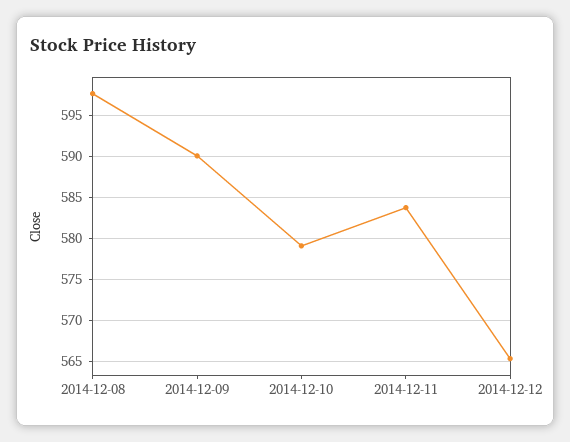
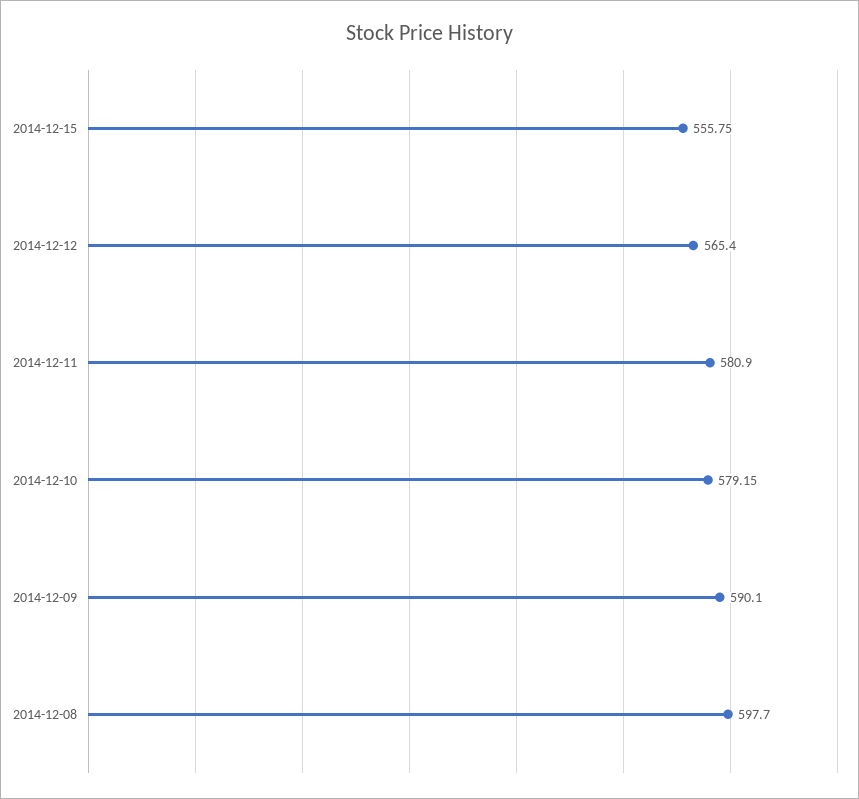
2014-12-11: 584 -> 580.9
2014-12-15: none -> 555.75

